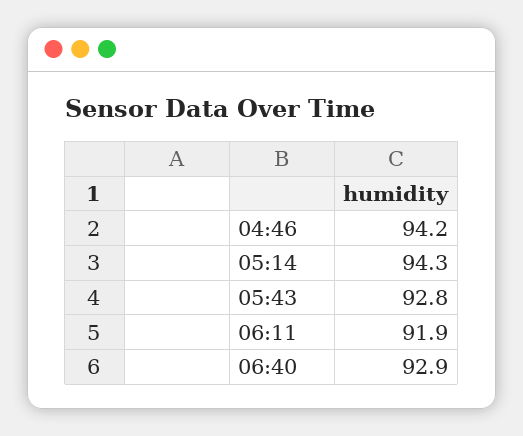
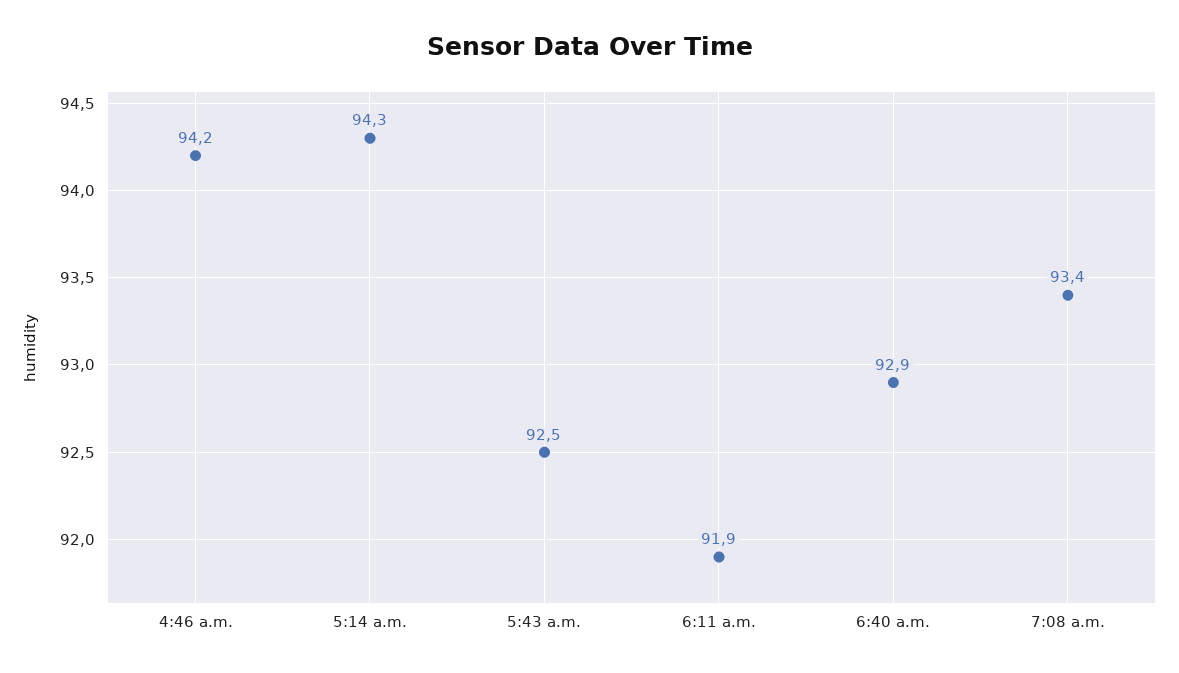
05:43: 92.8 -> 92.5
7:08 a.m.: none -> 93.4

